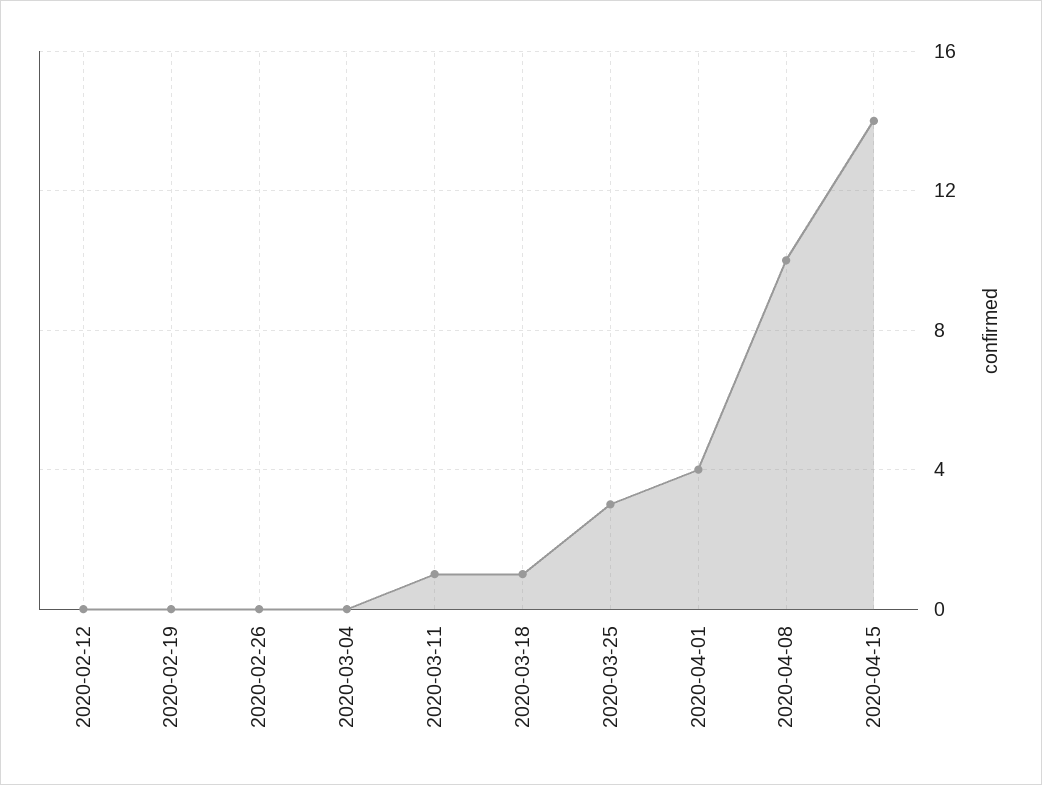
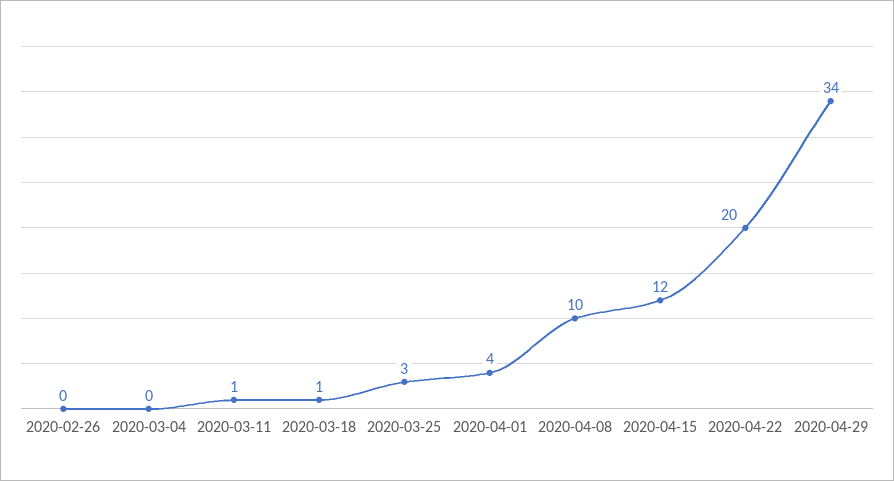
2020-02-12: 0 -> none
2020-02-19: 0 -> none
2020-04-15: 14 -> 12
2020-04-22: none -> 20
2020-04-29: none -> 34

